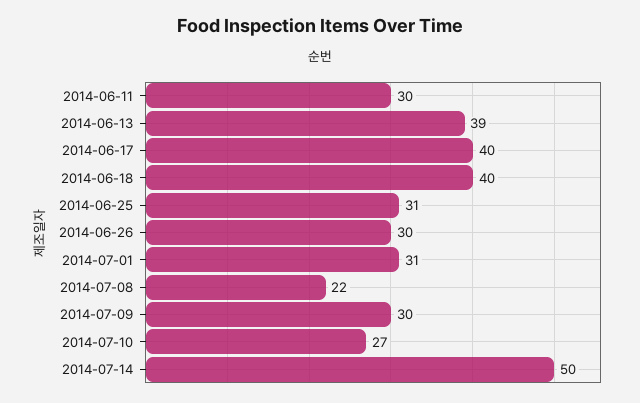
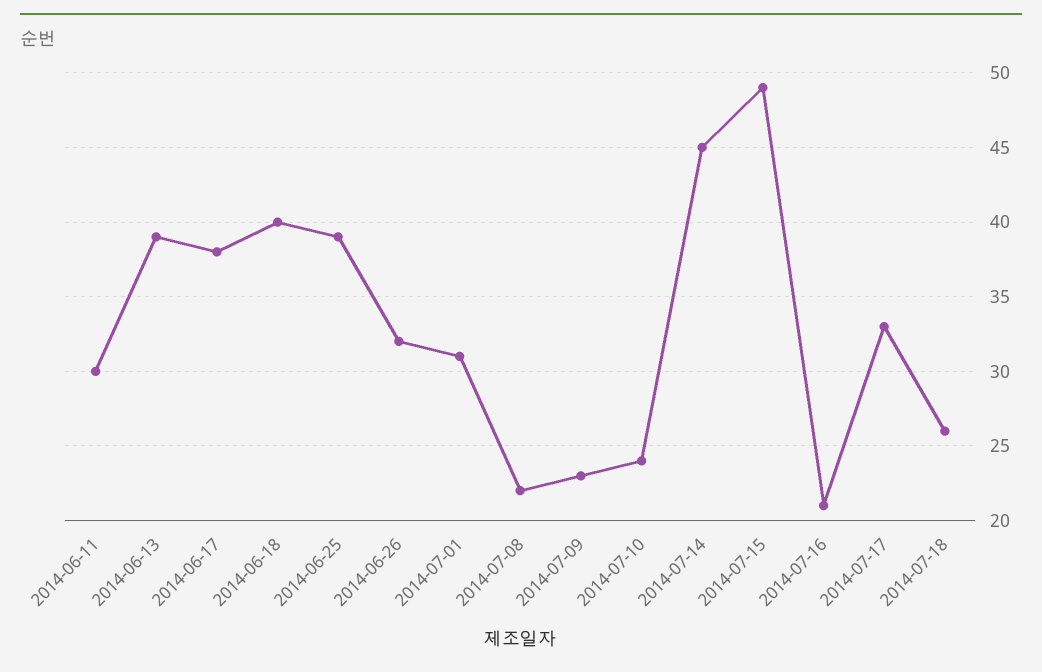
2014-06-17: 40 -> 38
2014-06-25: 31 -> 39
2014-06-26: 30 -> 32
2014-07-09: 30 -> 23
2014-07-10: 27 -> 24
2014-07-14: 50 -> 45
2014-07-15: none -> 49
2014-07-16: none -> 21
2014-07-17: none -> 33
2014-07-18: none -> 26

